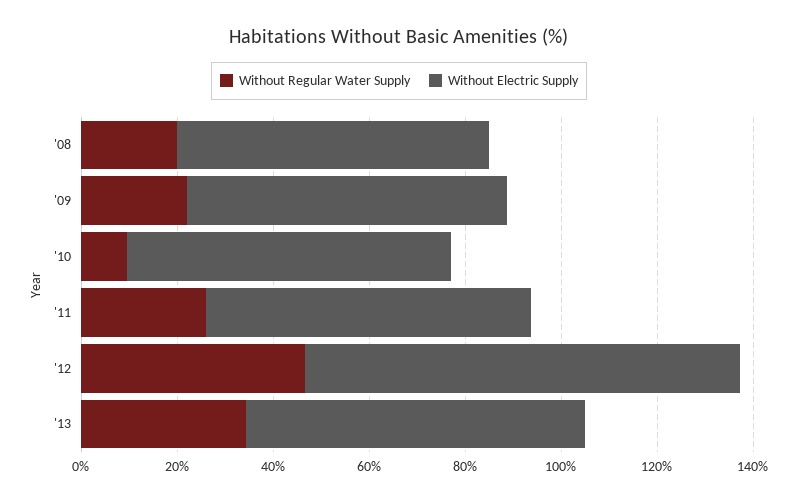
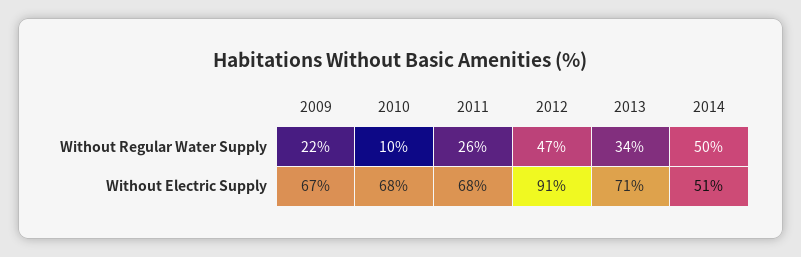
Without Regular Water Supply, '08: 20 -> none
Without Electric Supply, '08: 65 -> none
Without Regular Water Supply, 2014: none -> 50
Without Electric Supply, 2014: none -> 51

